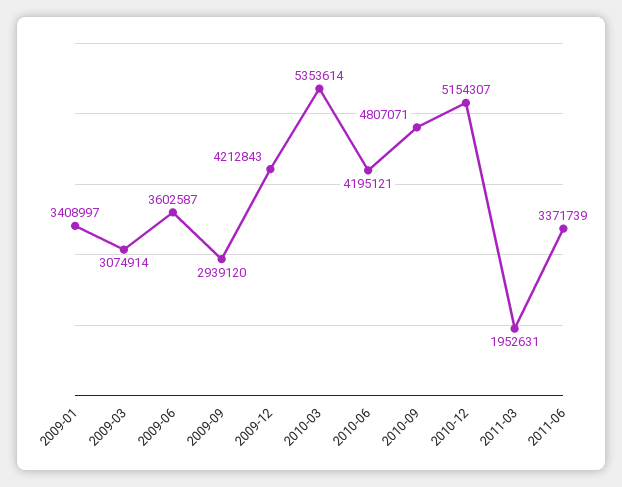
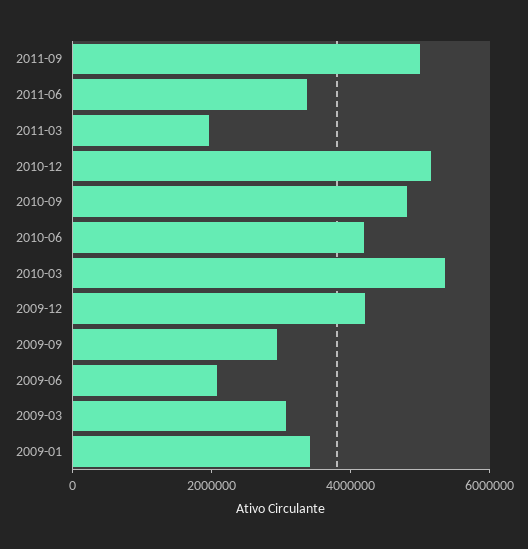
2009-06: 3602587 -> 2000000
2011-09: none -> 5000000

